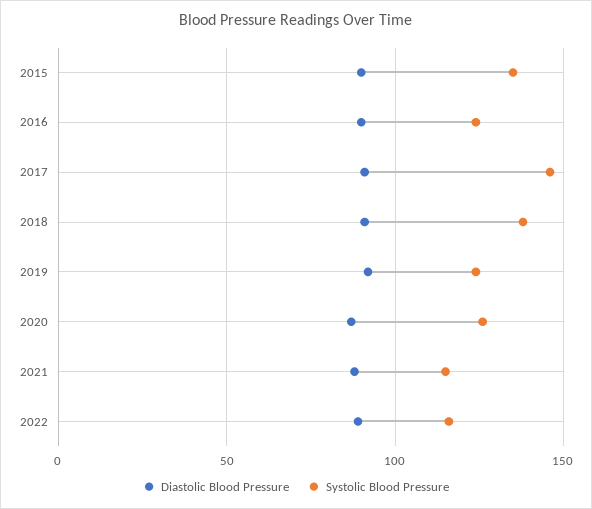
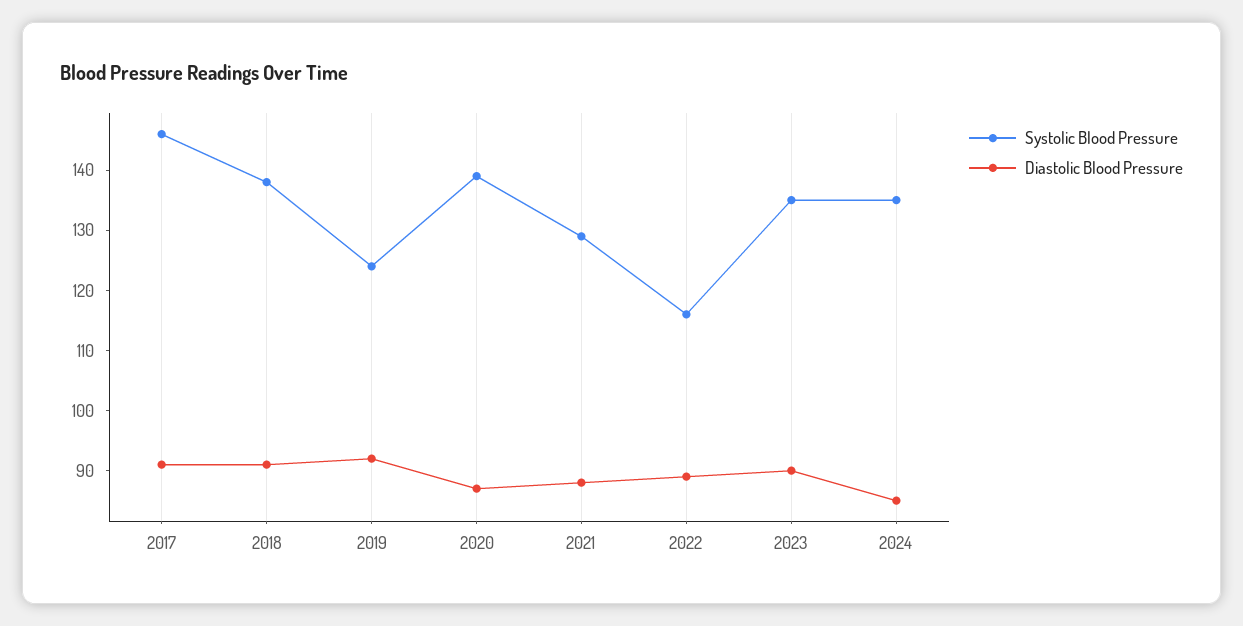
Diastolic Blood Pressure, 2015: 90 -> none
Systolic Blood Pressure, 2015: 135 -> none
Diastolic Blood Pressure, 2016: 90 -> none
Systolic Blood Pressure, 2016: 125 -> none
Systolic Blood Pressure, 2020: 125 -> 140
Systolic Blood Pressure, 2021: 115 -> 130
Systolic Blood Pressure, 2023: none -> 135
Diastolic Blood Pressure, 2023: none -> 90
Systolic Blood Pressure, 2024: none -> 135
Diastolic Blood Pressure, 2024: none -> 85

